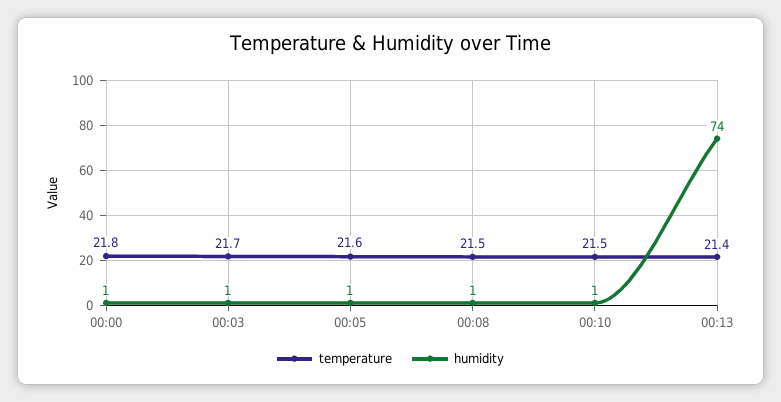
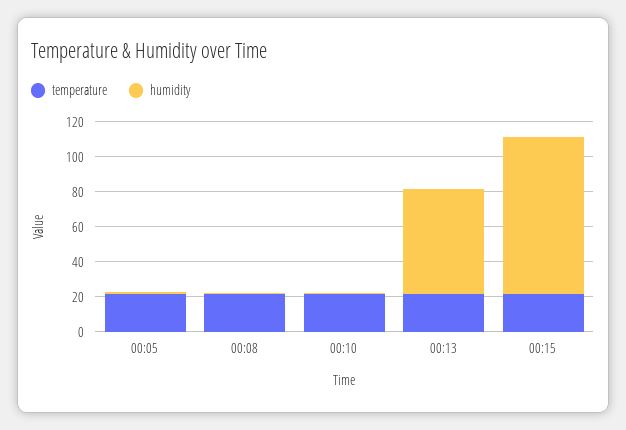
temperature, 00:00: 21.8 -> none
humidity, 00:00: 1 -> none
temperature, 00:03: 21.7 -> none
humidity, 00:03: 1 -> none
humidity, 00:13: 74 -> 60
temperature, 00:15: none -> 20
humidity, 00:15: none -> 90

